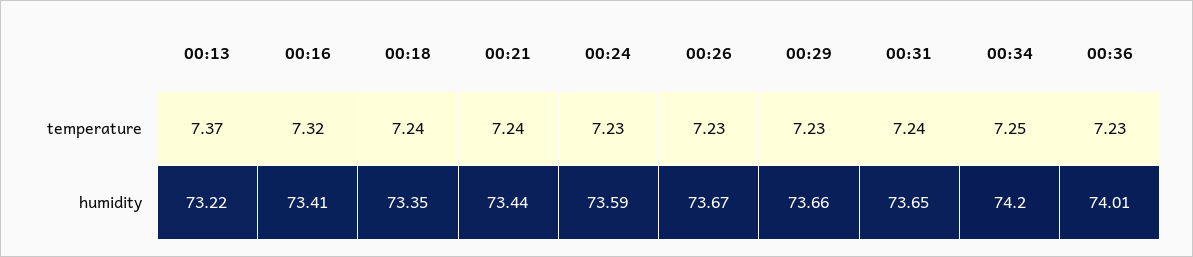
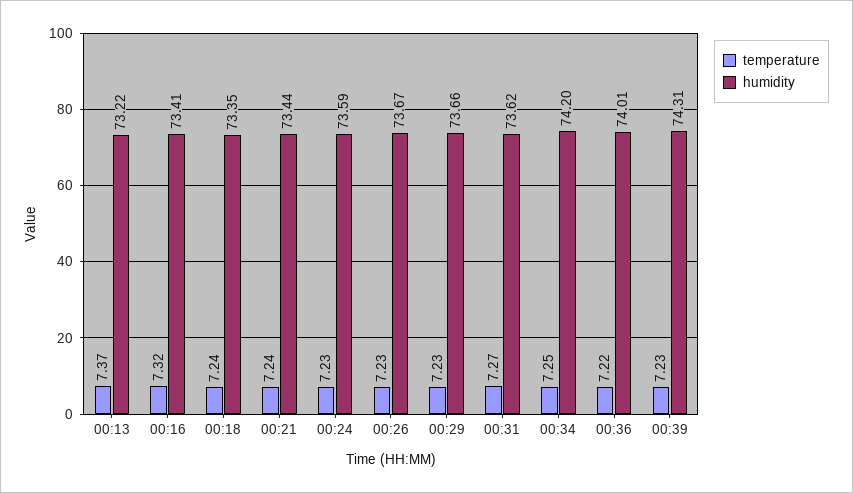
temperature, 00:31: 7.24 -> 7.27
temperature, 00:36: 7.23 -> 7.22
humidity, 00:31: 73.65 -> 73.62
temperature, 00:39: none -> 7.23
humidity, 00:39: none -> 74.31

